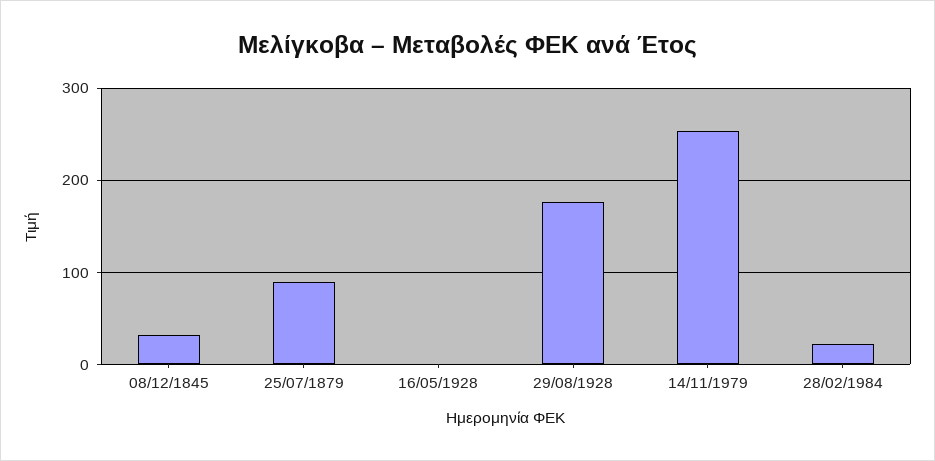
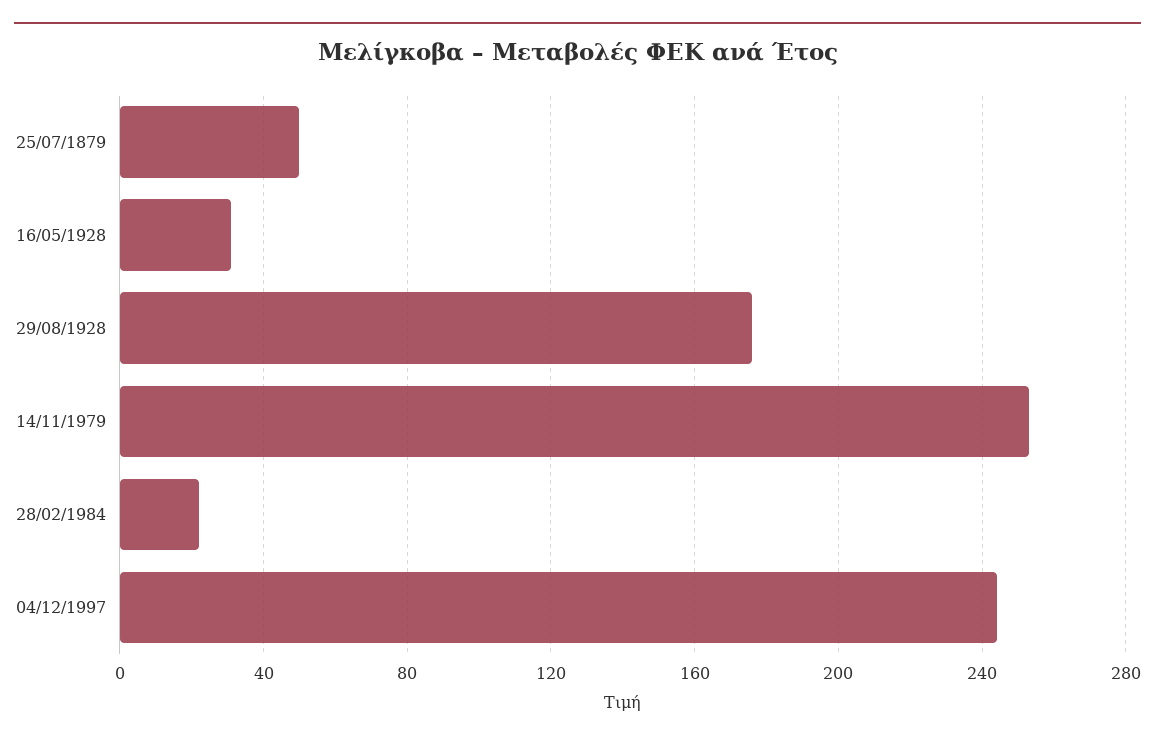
08/12/1845: 30 -> none
25/07/1879: 90 -> 50
16/05/1928: 0 -> 30
04/12/1997: none -> 245

